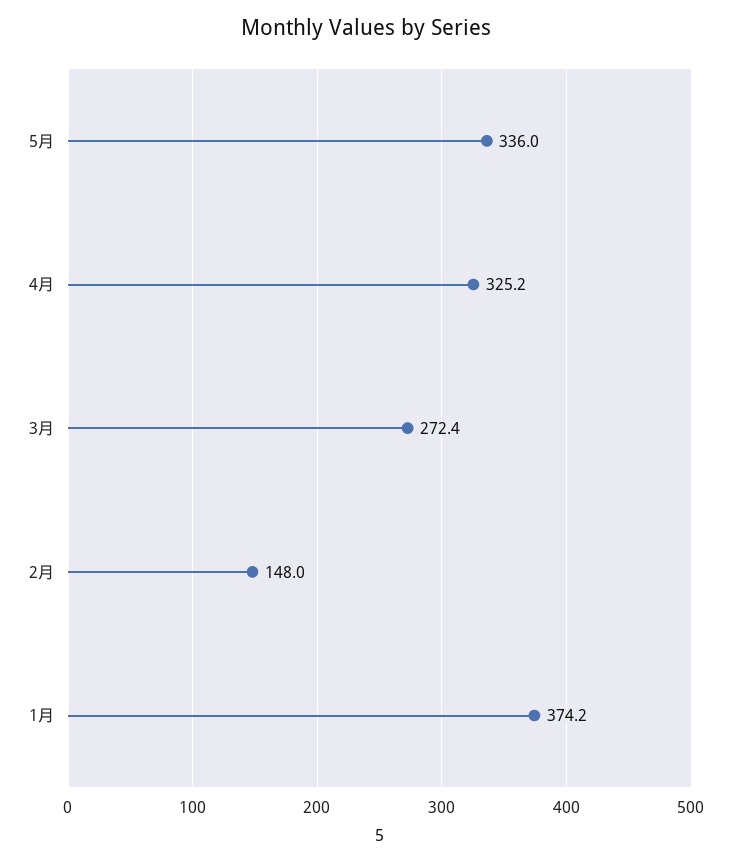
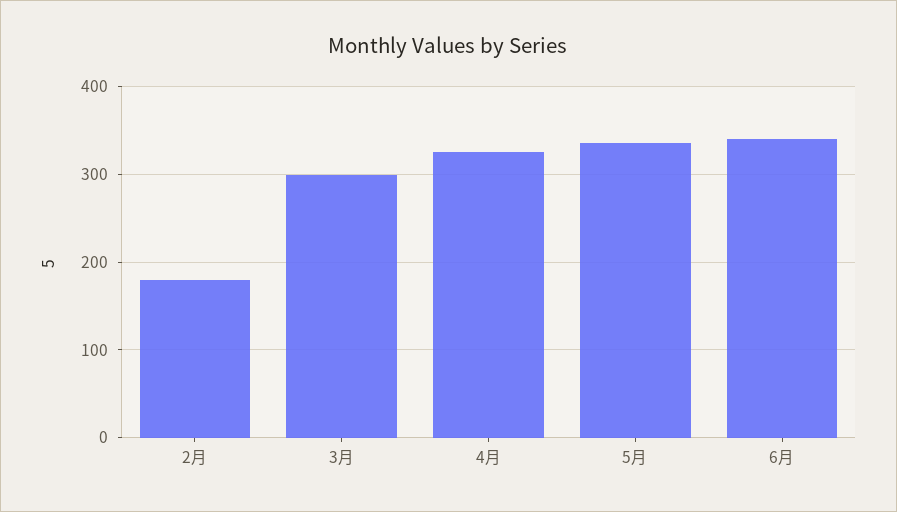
3月: 272.4 -> 300
2月: 148 -> 180
1月: 374.2 -> none
6月: none -> 340

